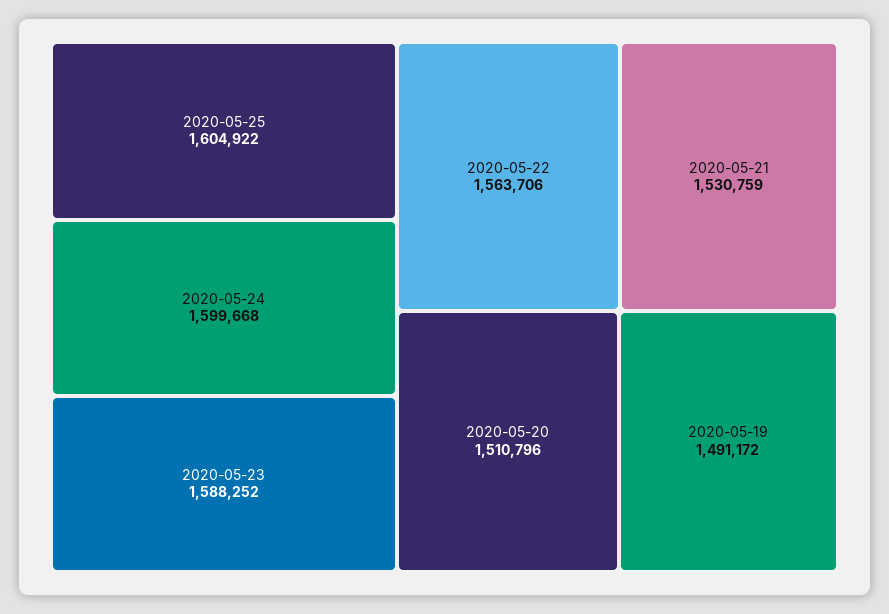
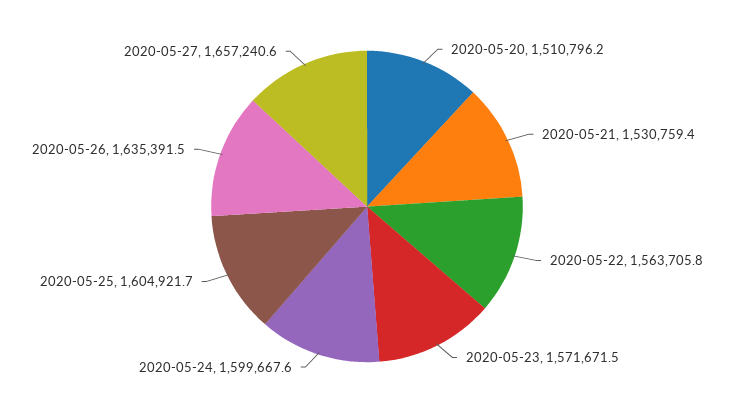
2020-05-23: 1588252 -> 1571671.5
2020-05-19: 1491172 -> none
2020-05-26: none -> 1635391.5
2020-05-27: none -> 1657240.6

